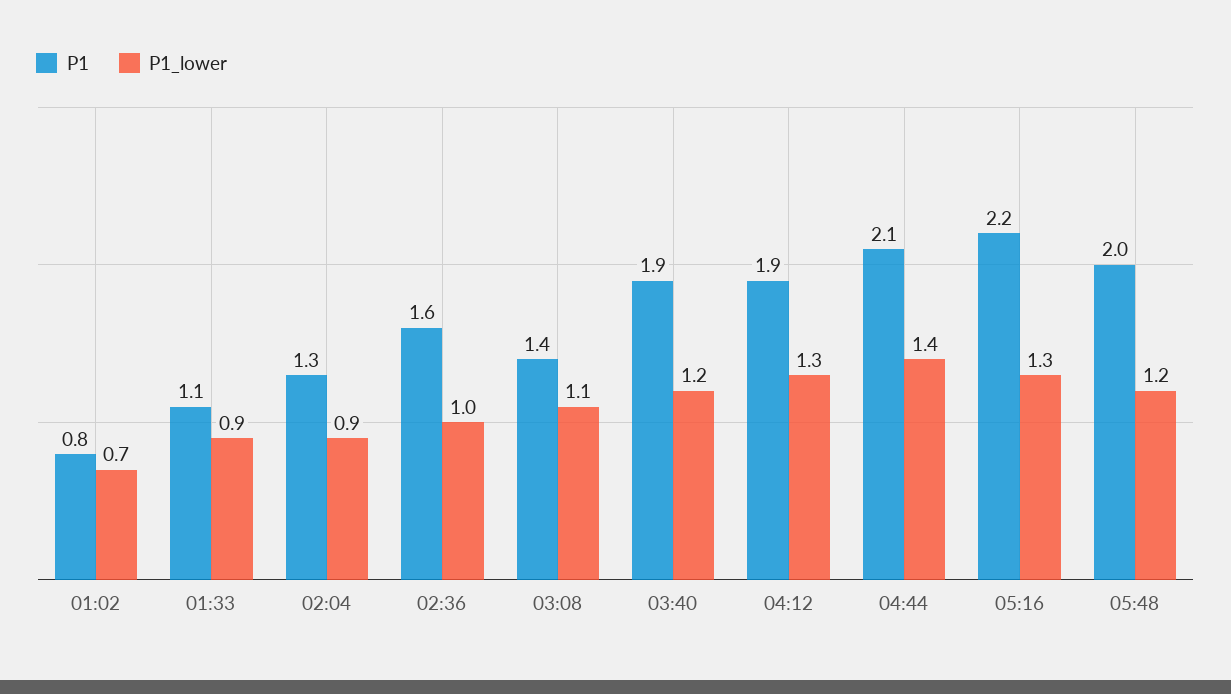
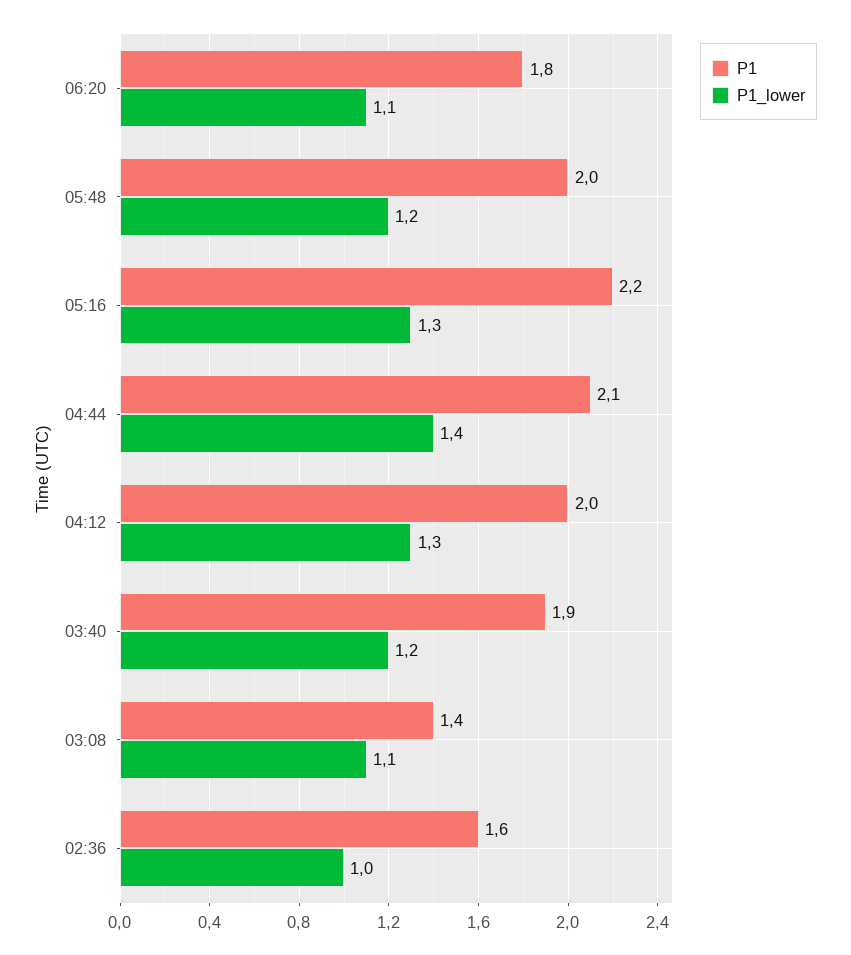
P1, 01:02: 0.8 -> none
P1_lower, 01:02: 0.7 -> none
P1, 01:33: 1.1 -> none
P1_lower, 01:33: 0.9 -> none
P1, 02:04: 1.3 -> none
P1_lower, 02:04: 0.9 -> none
P1, 04:12: 1.9 -> 2
P1, 06:20: none -> 1.8
P1_lower, 06:20: none -> 1.1

